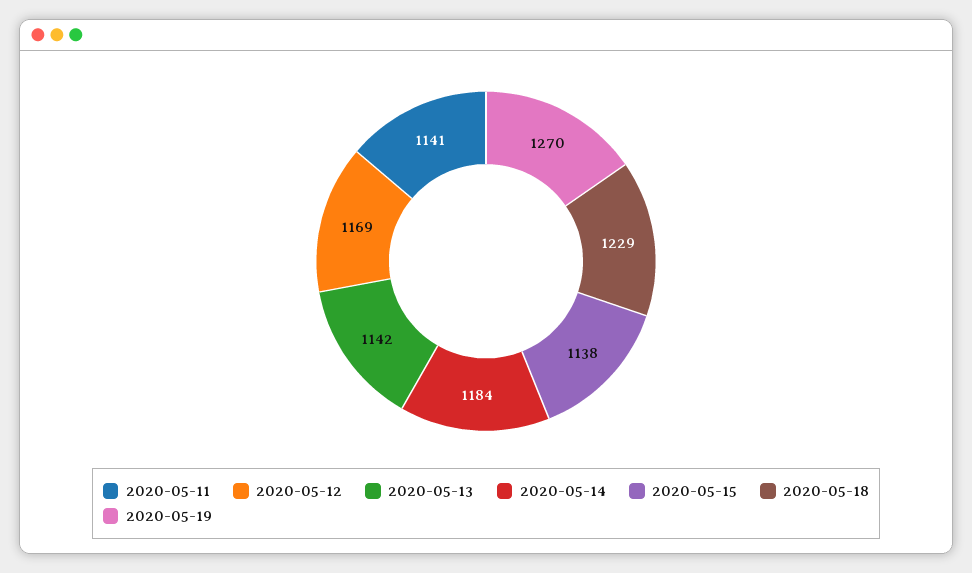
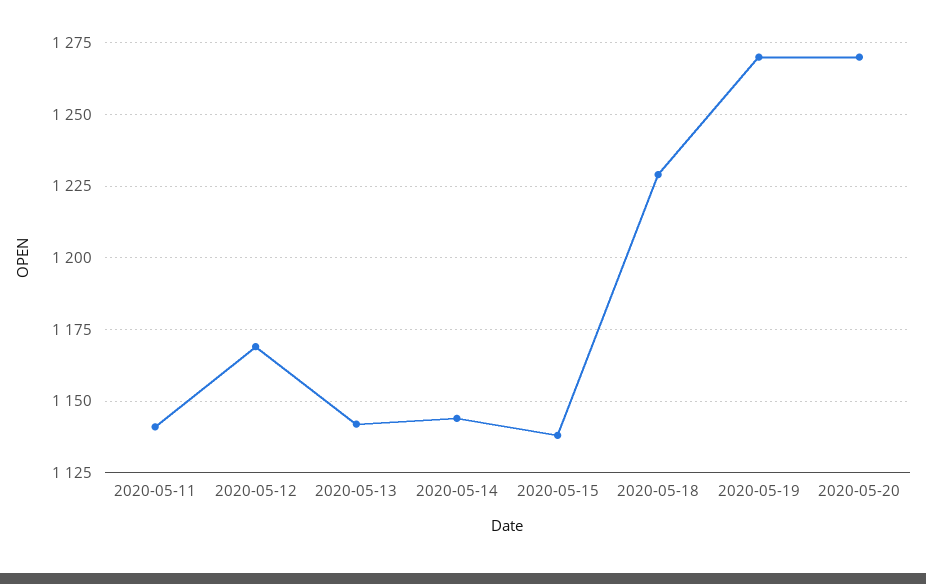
2020-05-14: 1184 -> 1145
2020-05-20: none -> 1270

